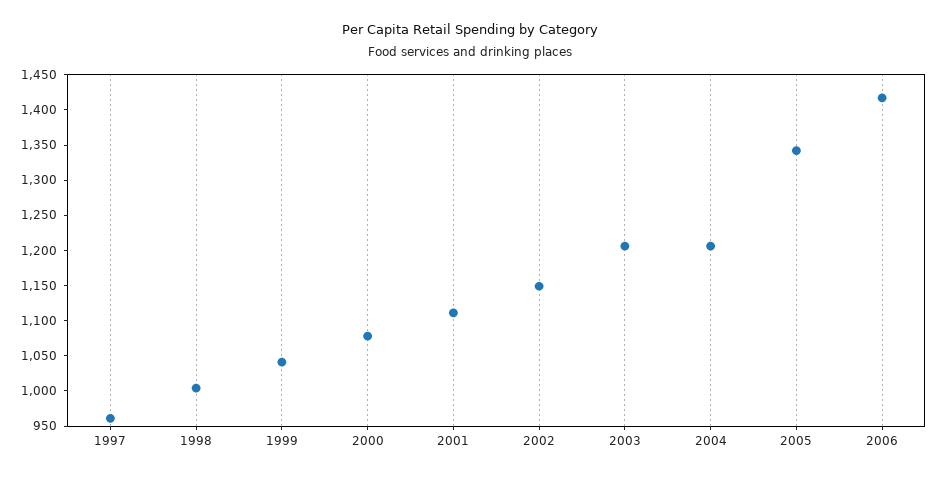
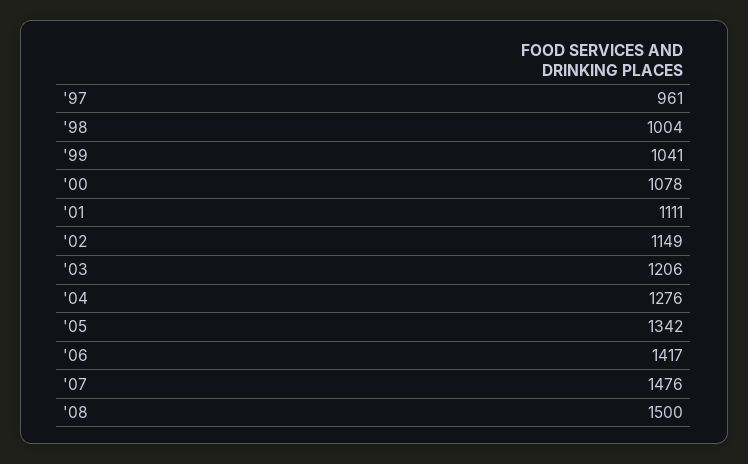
2004: 1200 -> 1276
'07: none -> 1476
'08: none -> 1500

